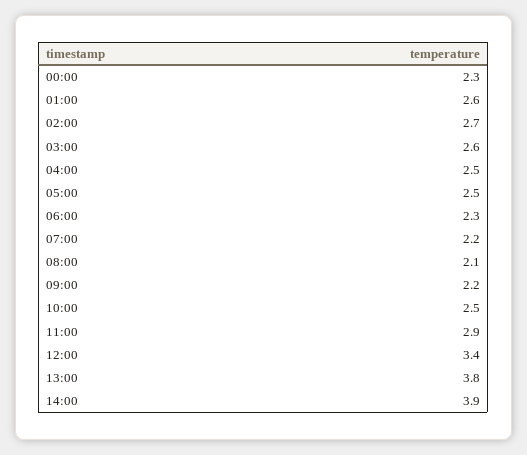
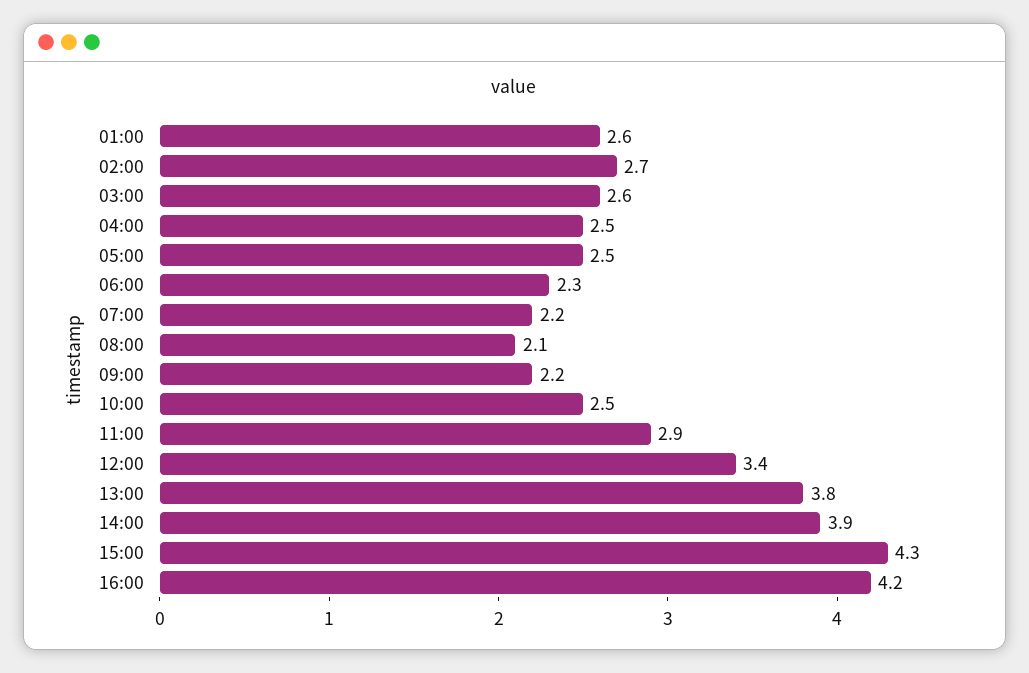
00:00: 2.3 -> none
15:00: none -> 4.3
16:00: none -> 4.2

